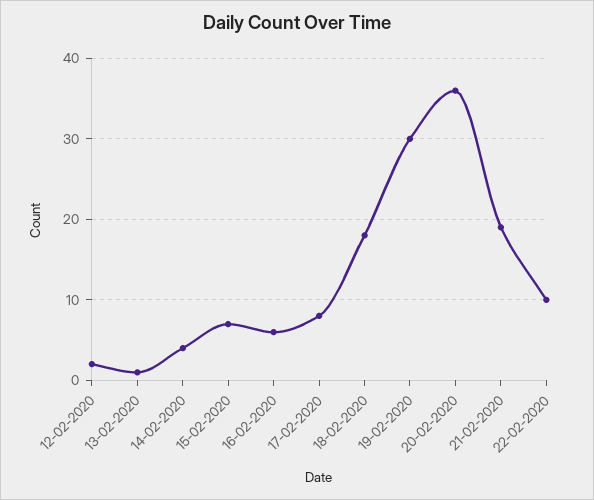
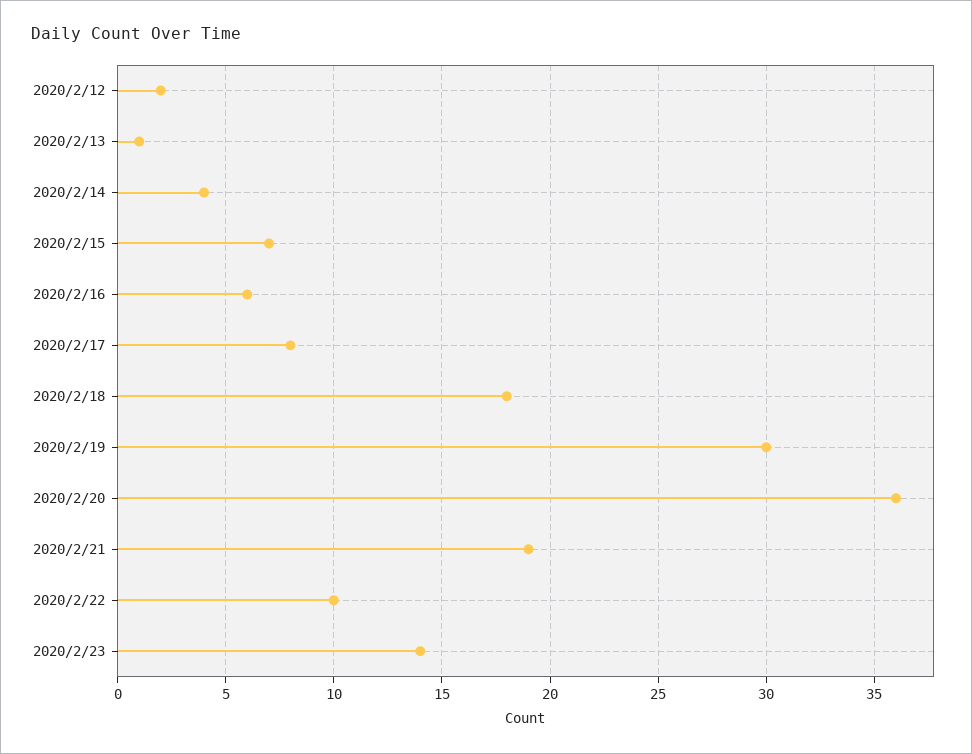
2020/2/23: none -> 14

